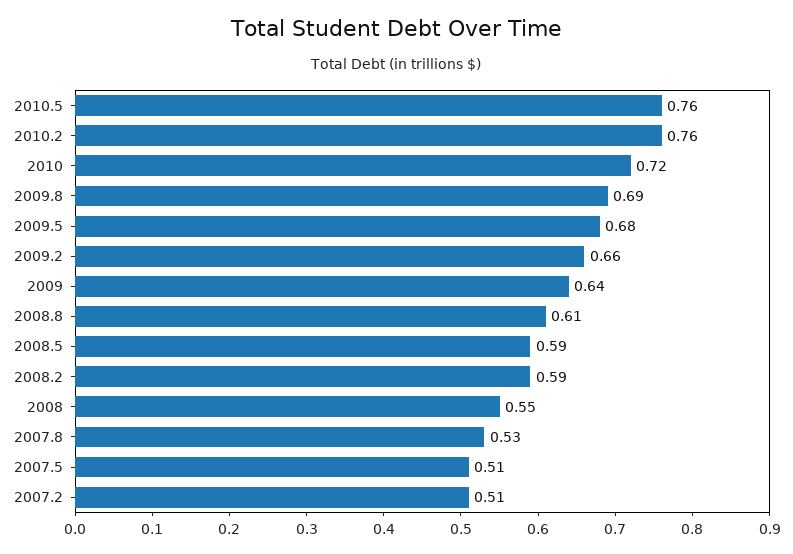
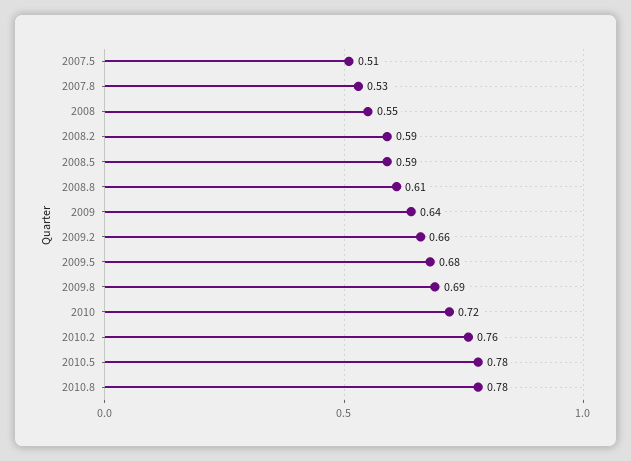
2010.5: 0.76 -> 0.78
2007.2: 0.51 -> none
2010.8: none -> 0.78

